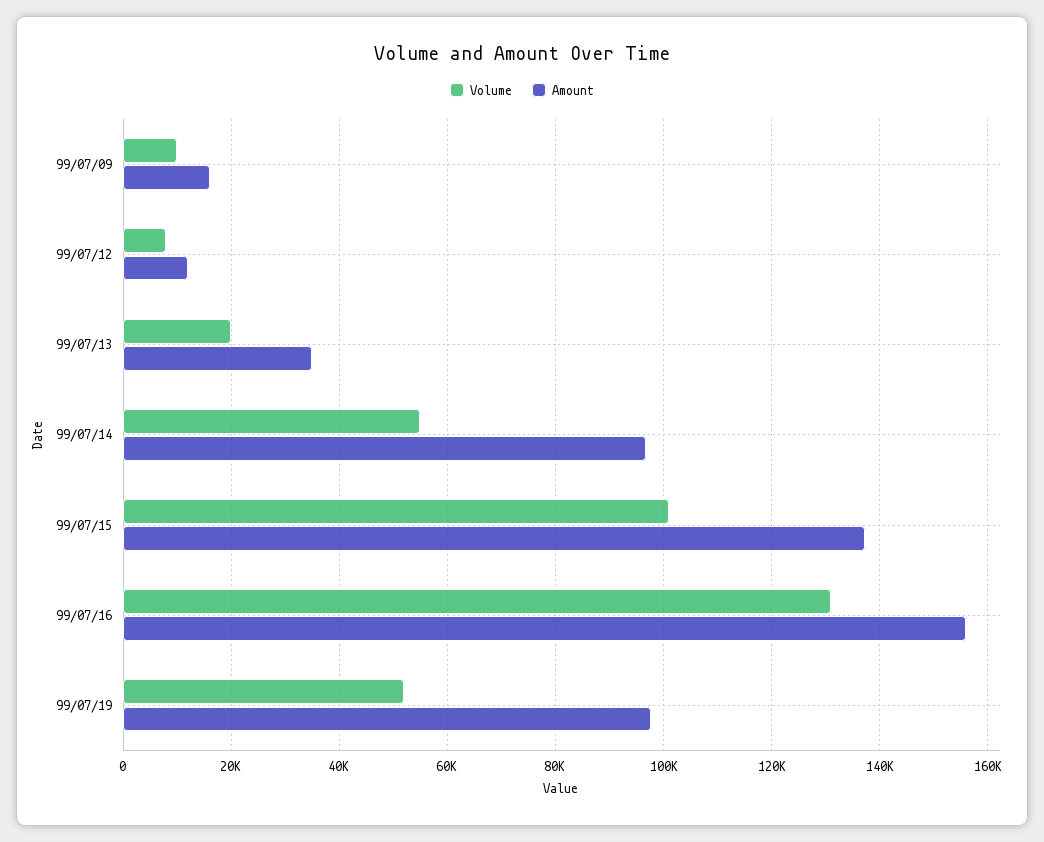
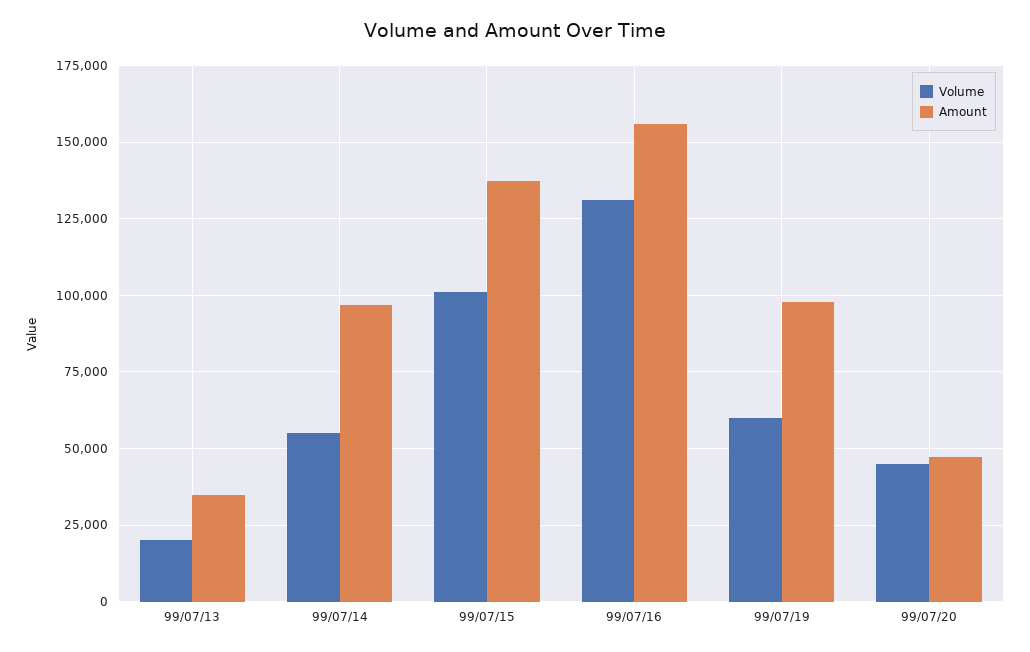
Volume, 99/07/09: 10000 -> none
Amount, 99/07/09: 16000 -> none
Volume, 99/07/12: 8000 -> none
Amount, 99/07/12: 12000 -> none
Volume, 99/07/19: 52000 -> 60000
Volume, 99/07/20: none -> 45000
Amount, 99/07/20: none -> 47500

